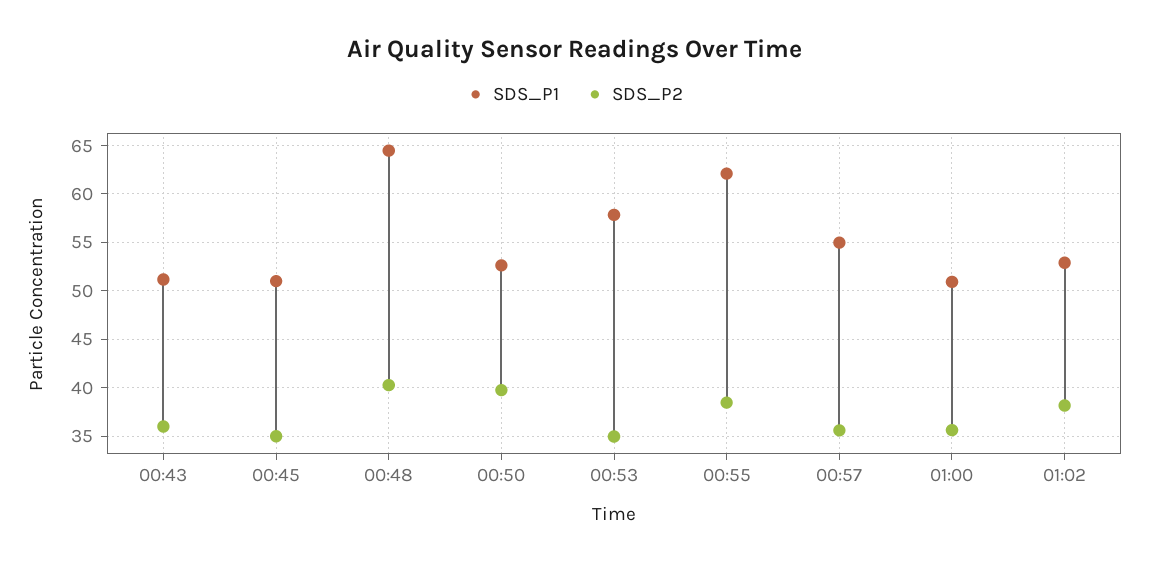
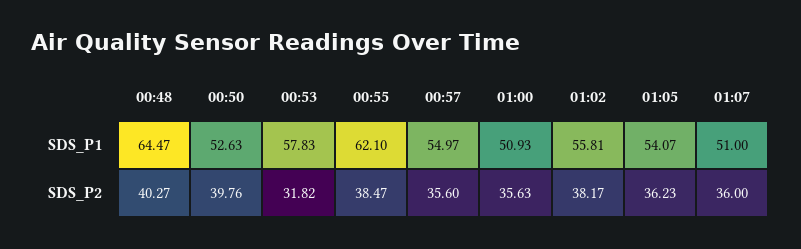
SDS_P1, 00:43: 51 -> none
SDS_P2, 00:43: 36 -> none
SDS_P1, 00:45: 51 -> none
SDS_P2, 00:45: 35 -> none
SDS_P2, 00:53: 35 -> 31.82
SDS_P1, 01:02: 53 -> 55.81
SDS_P1, 01:05: none -> 54.07
SDS_P1, 01:07: none -> 51
SDS_P2, 01:05: none -> 36.23
SDS_P2, 01:07: none -> 36

